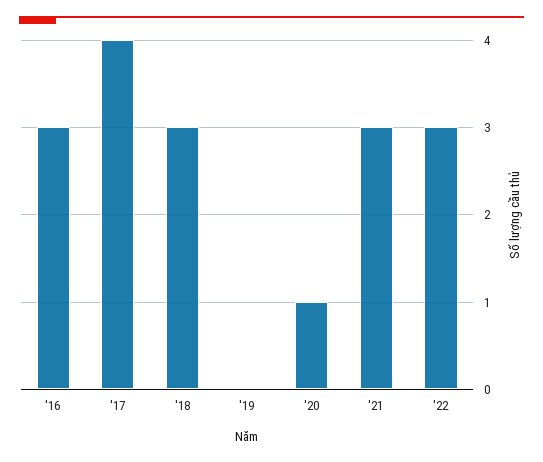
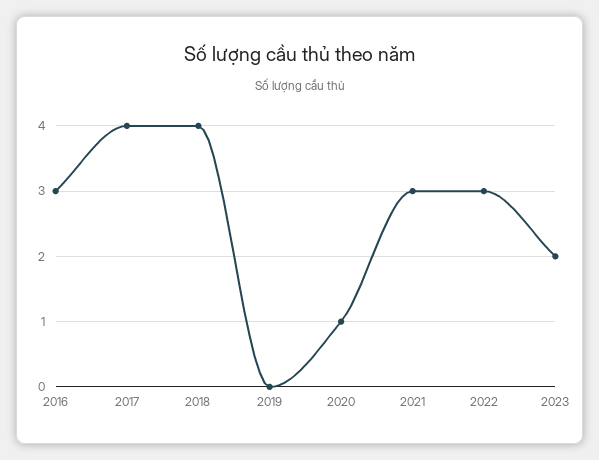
'18: 3 -> 4
2023: none -> 2

